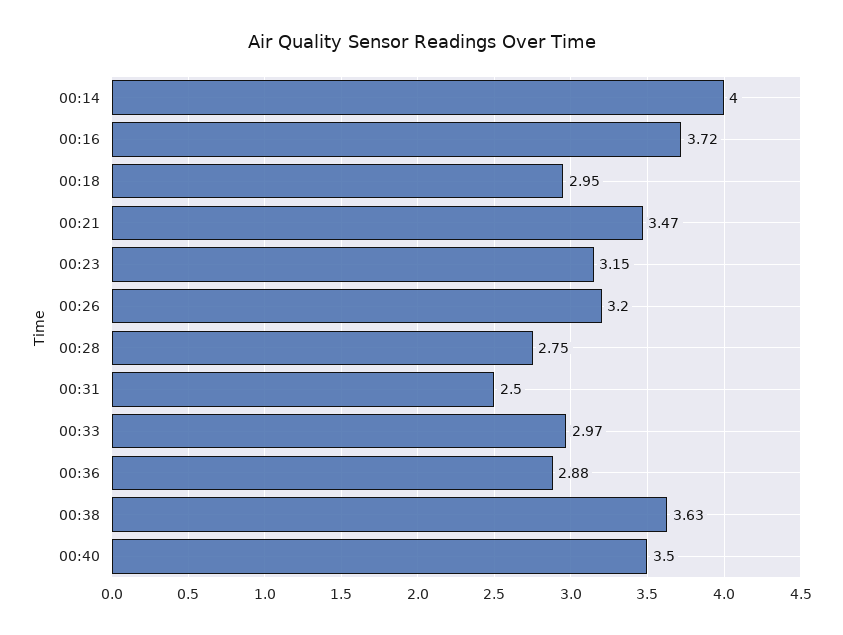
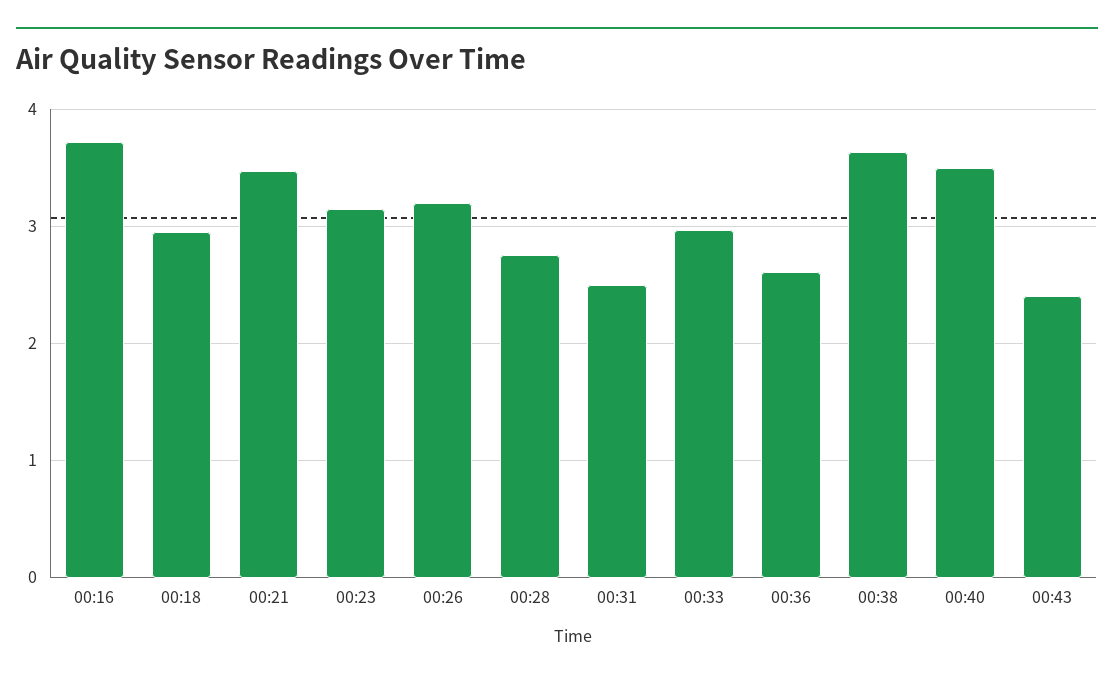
00:14: 4 -> none
00:36: 2.88 -> 2.6
00:43: none -> 2.4

